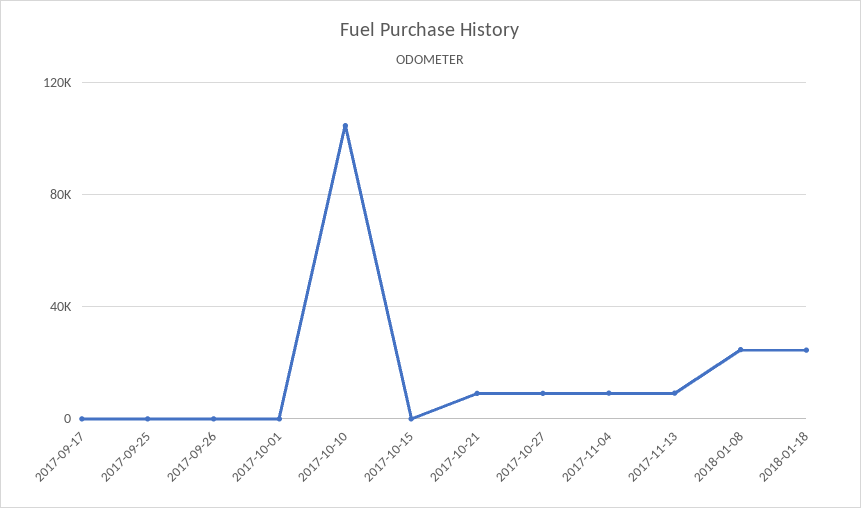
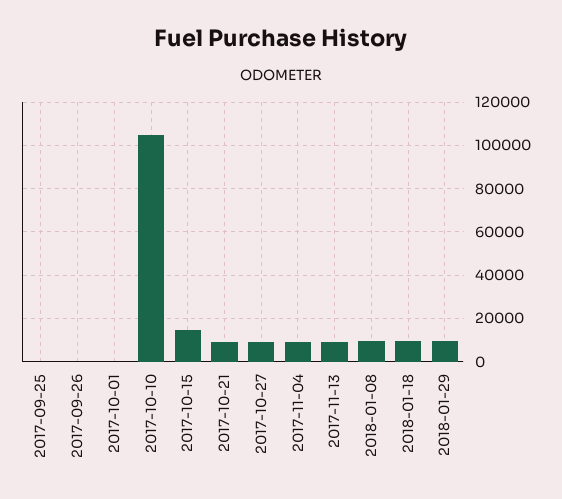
2017-09-17: 0 -> none
2017-10-15: 0 -> 15000
2018-01-08: 25000 -> 10000
2018-01-18: 25000 -> 10000
2018-01-29: none -> 10000

